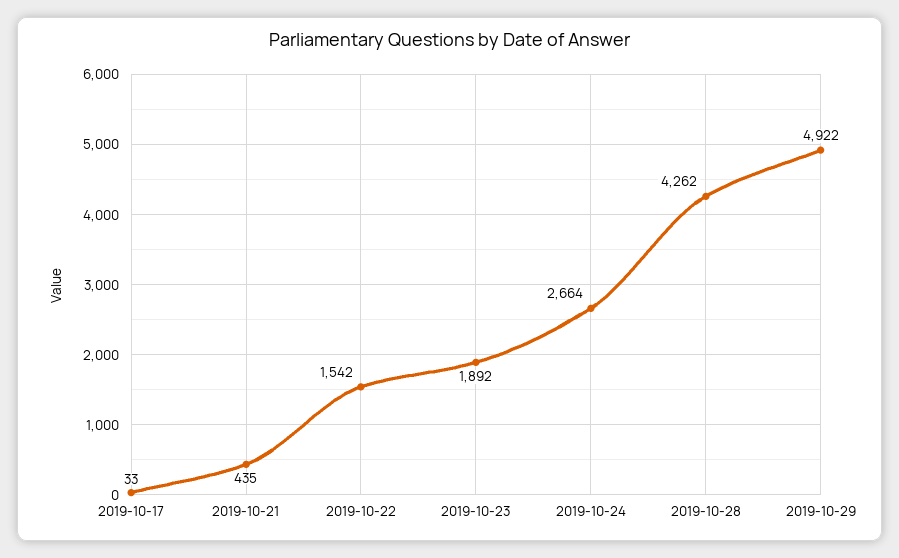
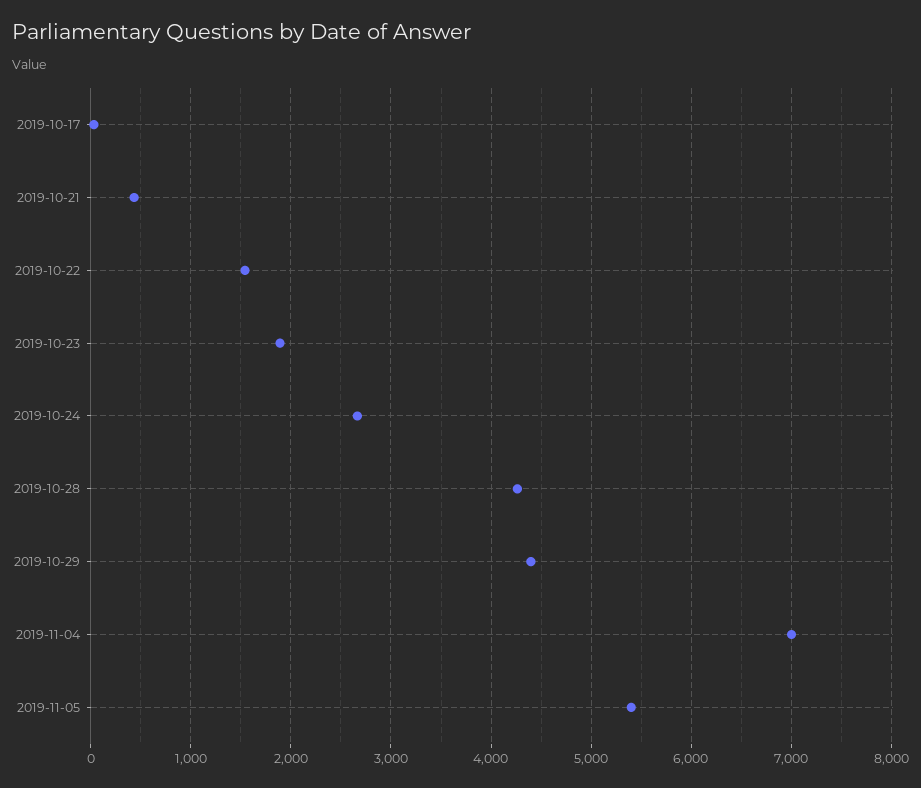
2019-10-29: 4922 -> 4400
2019-11-04: none -> 7000
2019-11-05: none -> 5400

